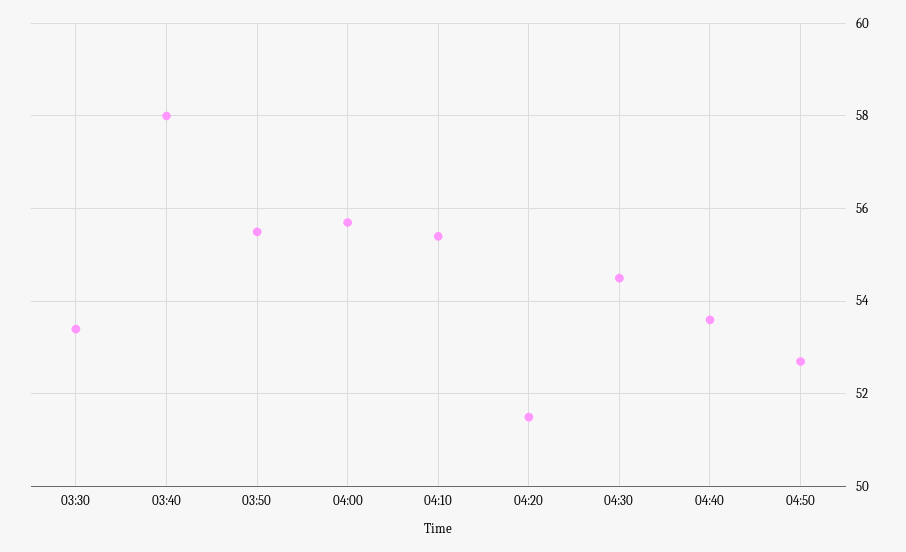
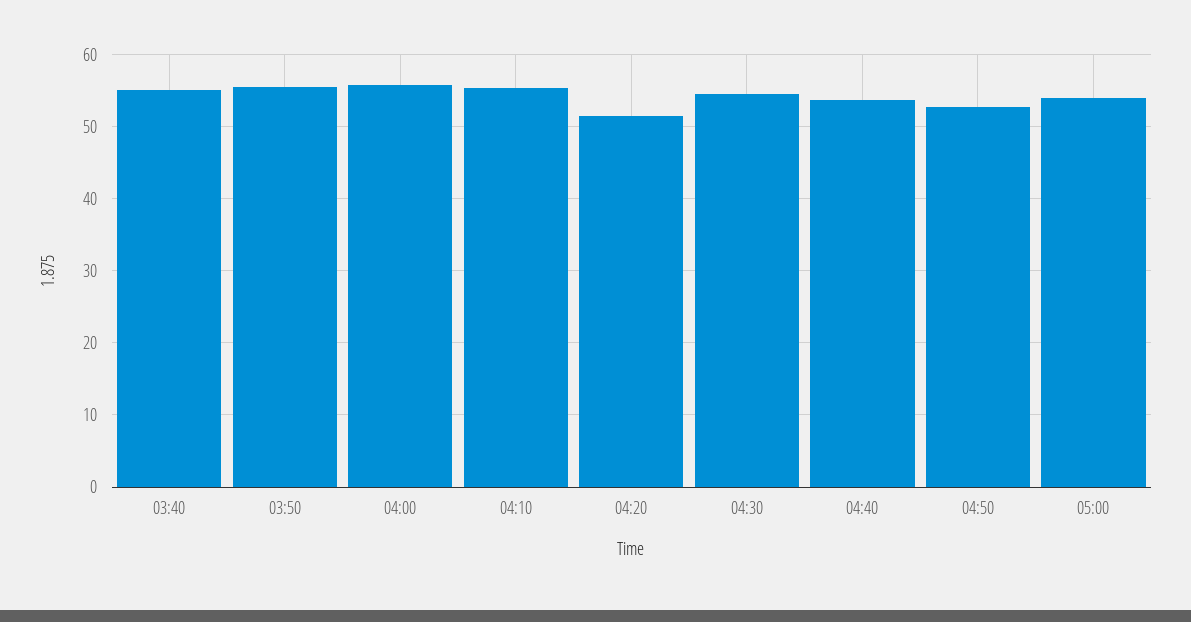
03:30: 53.5 -> none
03:40: 58 -> 55
05:00: none -> 54

